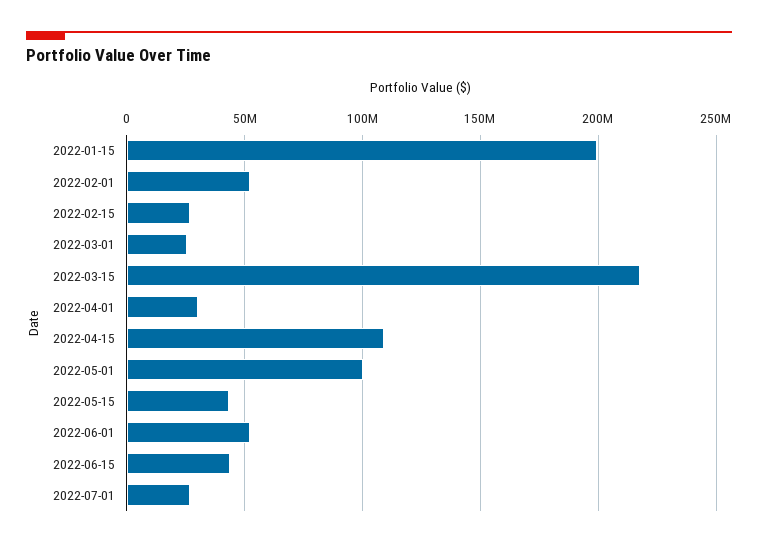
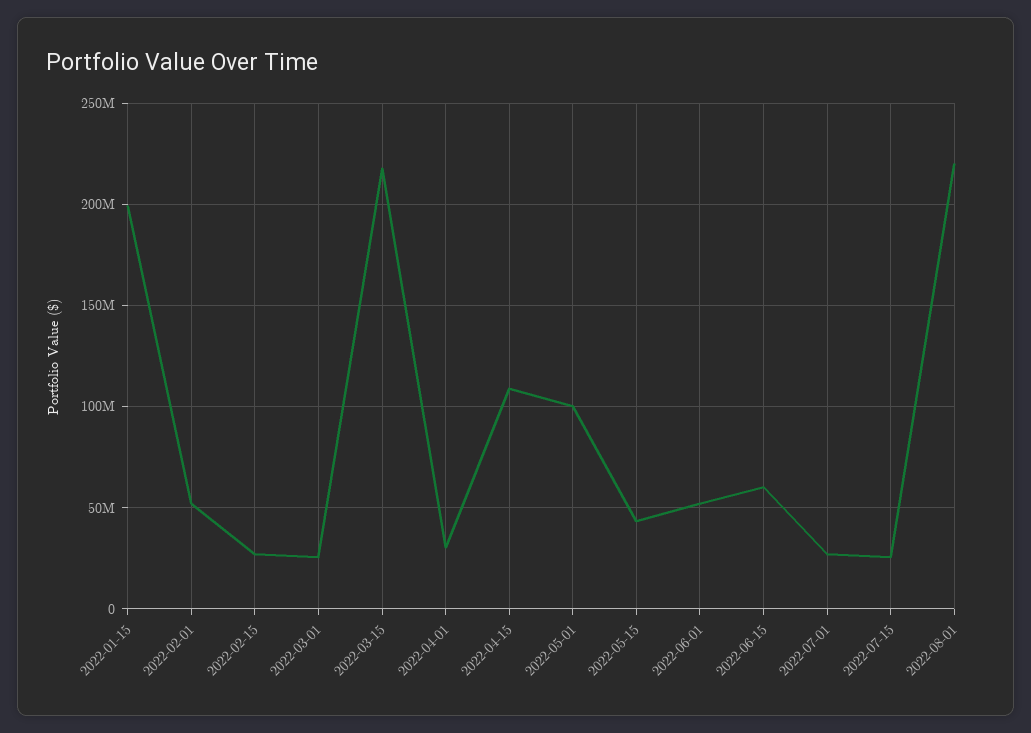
2022-06-15: 45000000 -> 60000000
2022-07-15: none -> 25000000
2022-08-01: none -> 220000000

